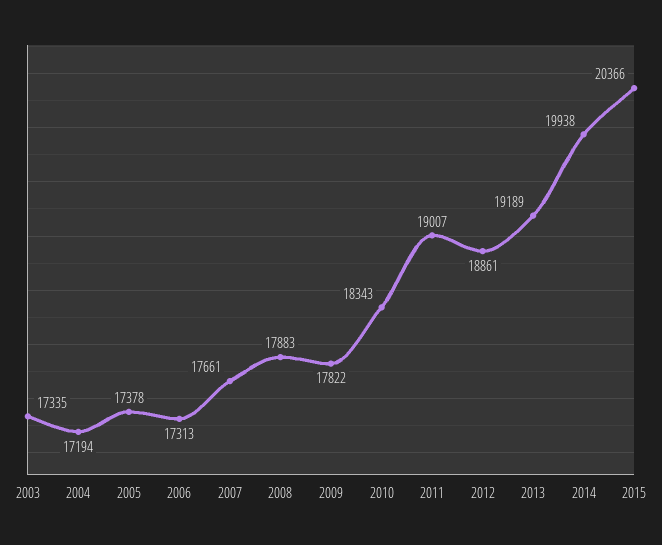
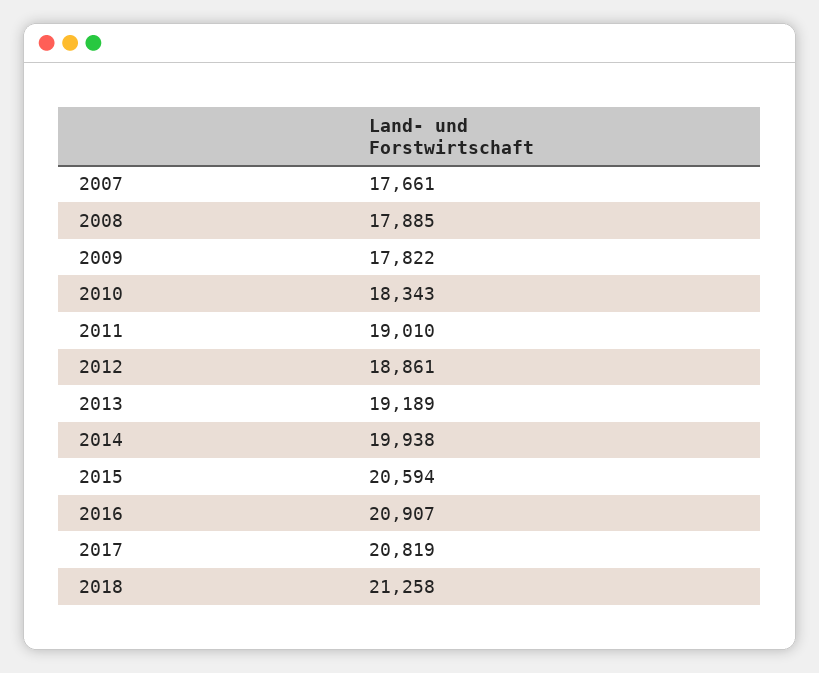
2003: 17335 -> none
2004: 17194 -> none
2005: 17378 -> none
2006: 17313 -> none
2008: 17883 -> 17885
2011: 19007 -> 19010
2015: 20366 -> 20594
2016: none -> 20907
2017: none -> 20819
2018: none -> 21258

